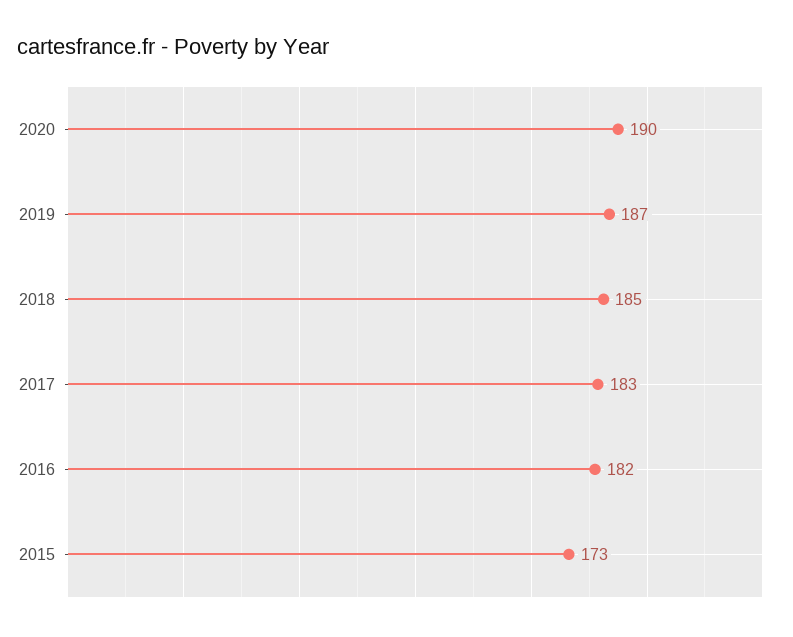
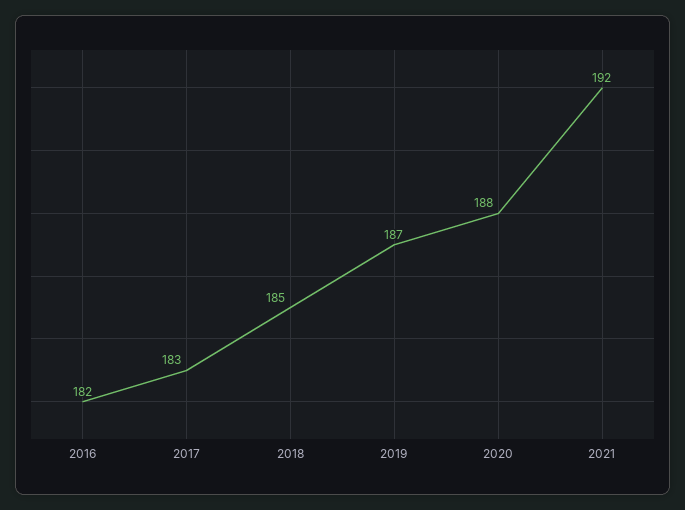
2020: 190 -> 188
2015: 173 -> none
2021: none -> 192

